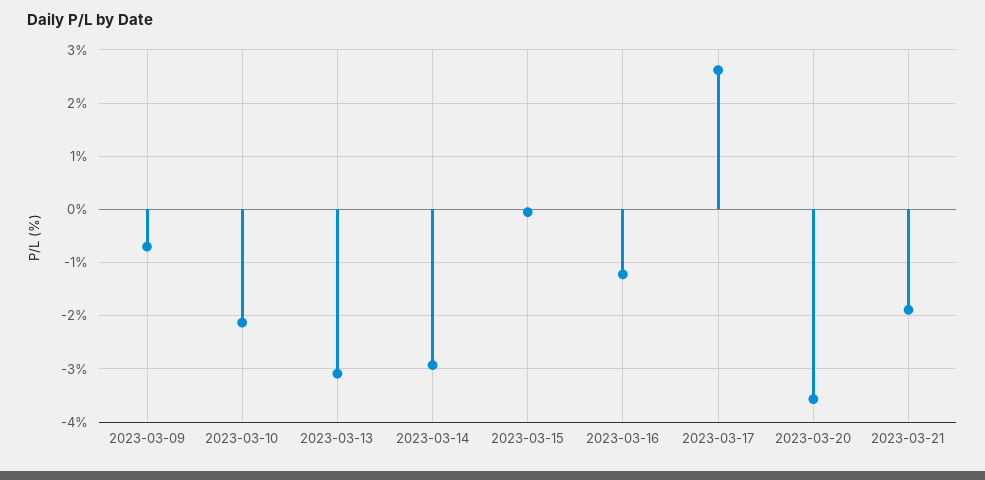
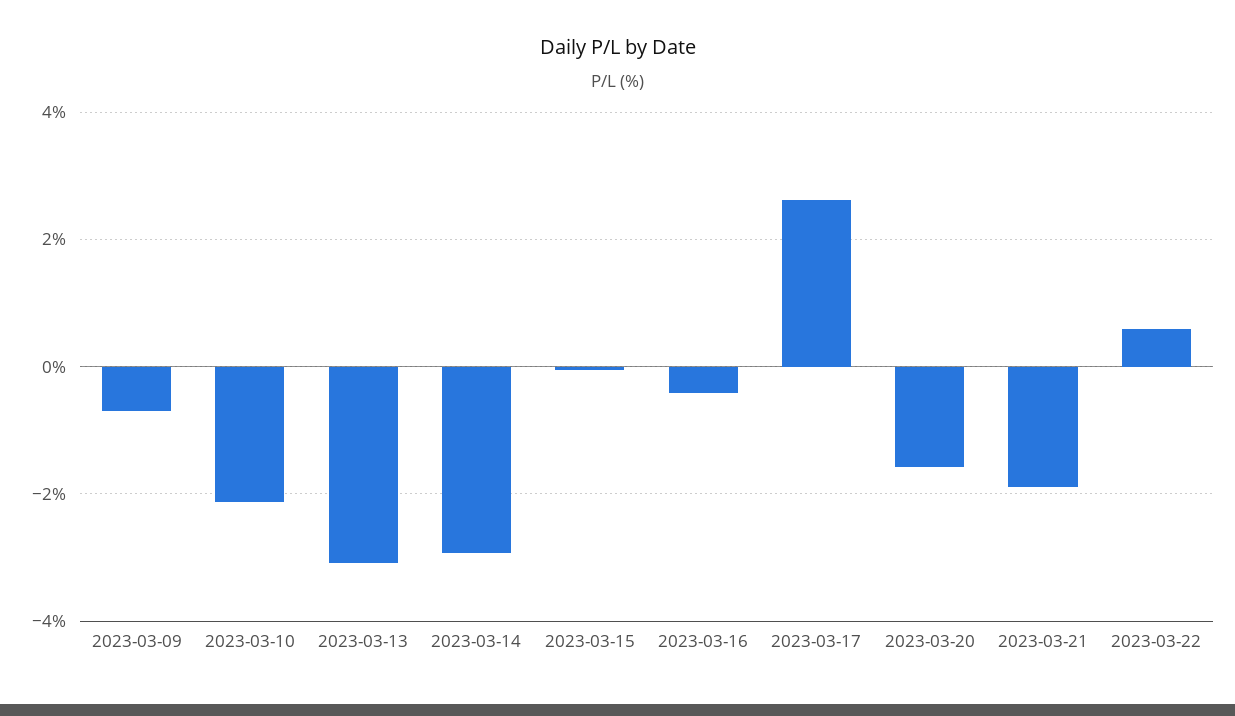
2023-03-16: -1.2 -> -0.4
2023-03-20: -3.6 -> -1.6
2023-03-22: none -> 0.6

